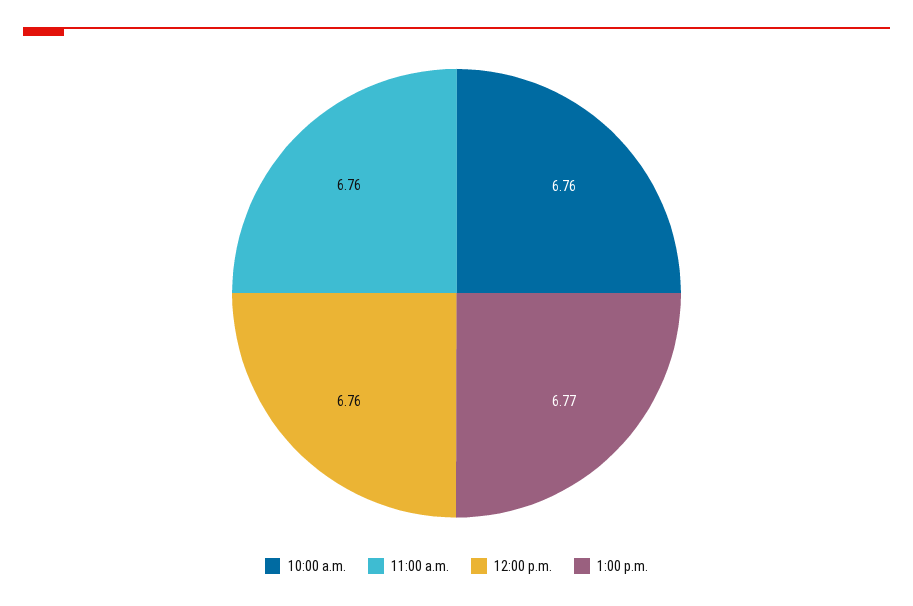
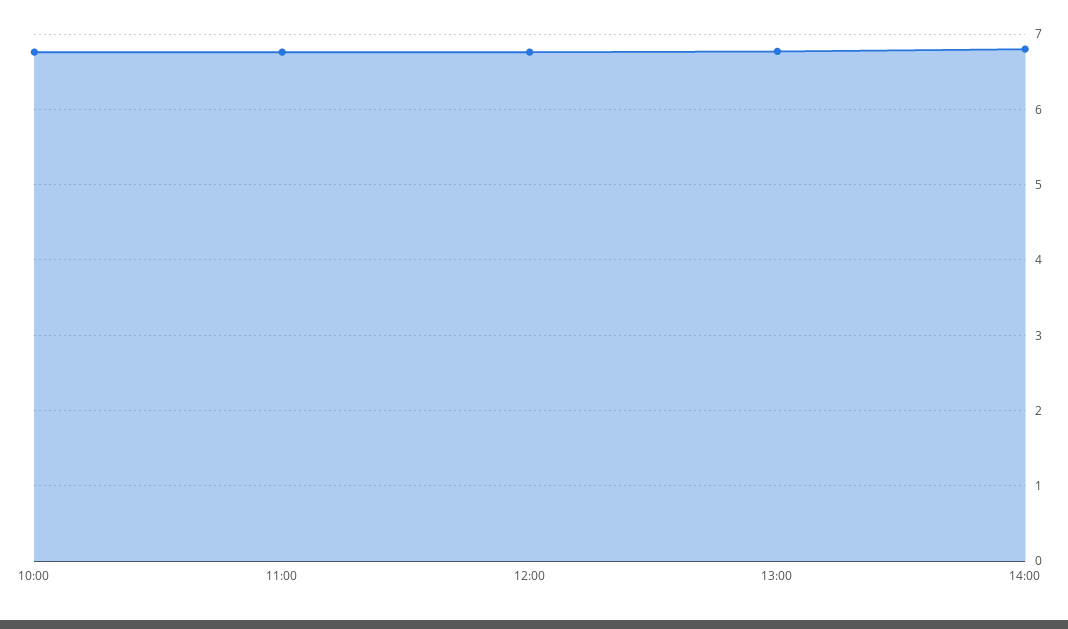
14:00: none -> 6.8

